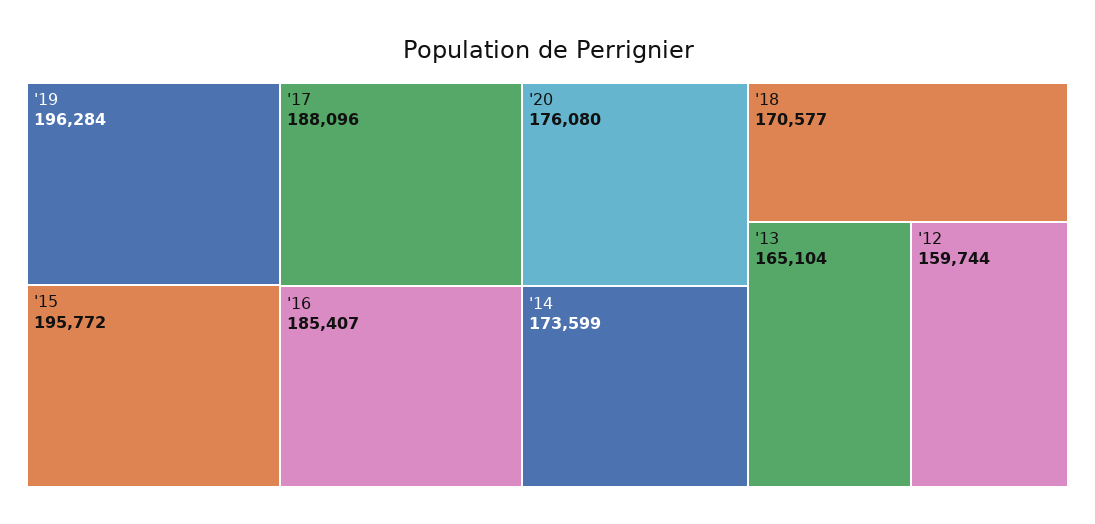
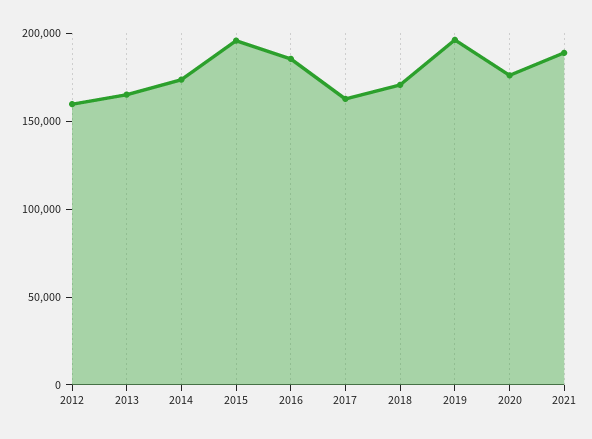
'17: 188096 -> 160000
2021: none -> 190000

